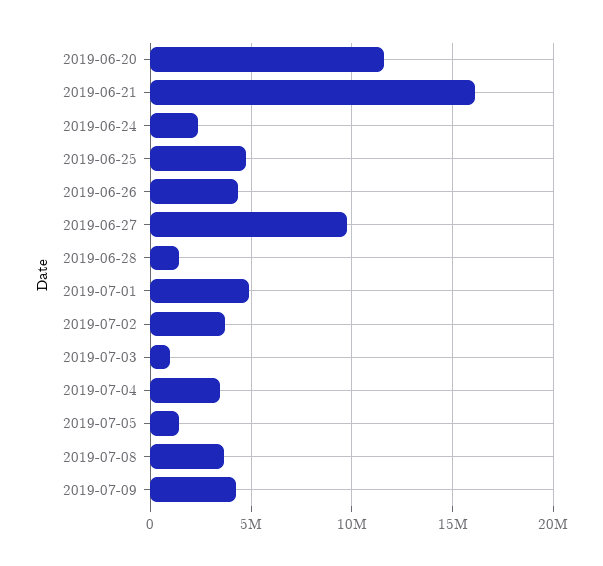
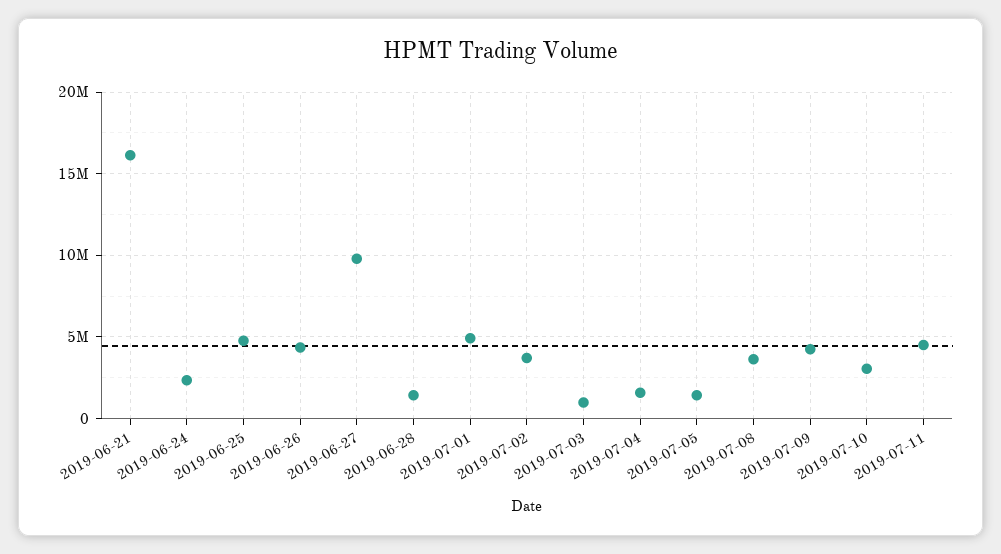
2019-06-20: 11500000 -> none
2019-07-04: 3500000 -> 1500000
2019-07-10: none -> 3000000
2019-07-11: none -> 4500000

